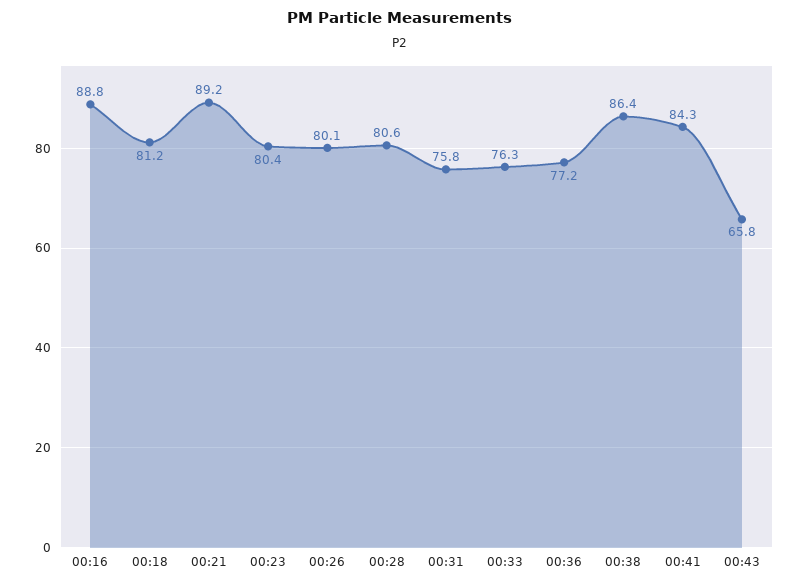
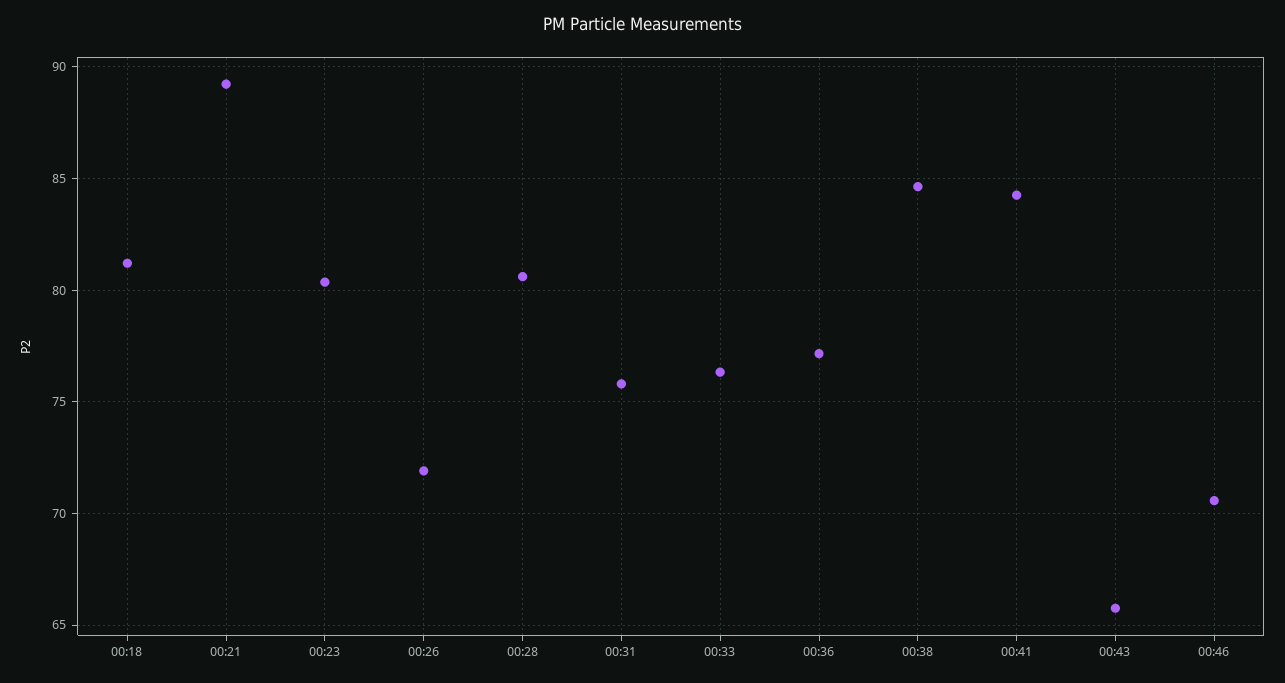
00:16: 88.8 -> none
00:26: 80.1 -> 72
00:38: 86.4 -> 84.5
00:46: none -> 70.5

